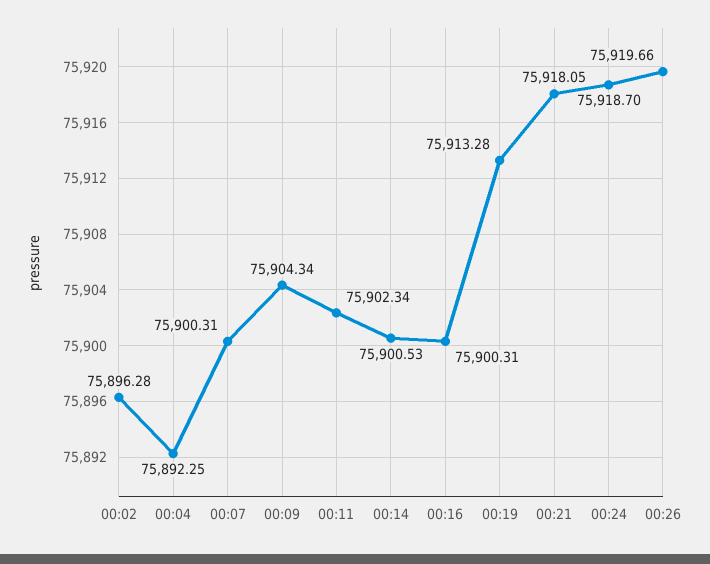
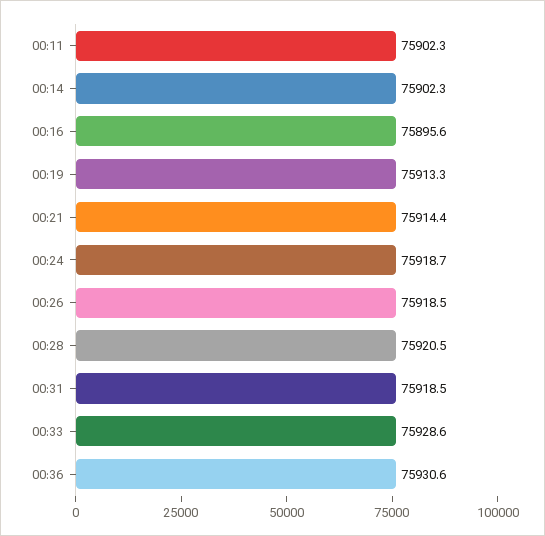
00:02: 75896.28 -> none
00:04: 75892.25 -> none
00:07: 75900.31 -> none
00:09: 75904.34 -> none
00:14: 75900.53 -> 75902.3
00:16: 75900.31 -> 75895.6
00:21: 75918.05 -> 75914.4
00:26: 75919.66 -> 75918.5
00:28: none -> 75920.5
00:31: none -> 75918.5
00:33: none -> 75928.6
00:36: none -> 75930.6

